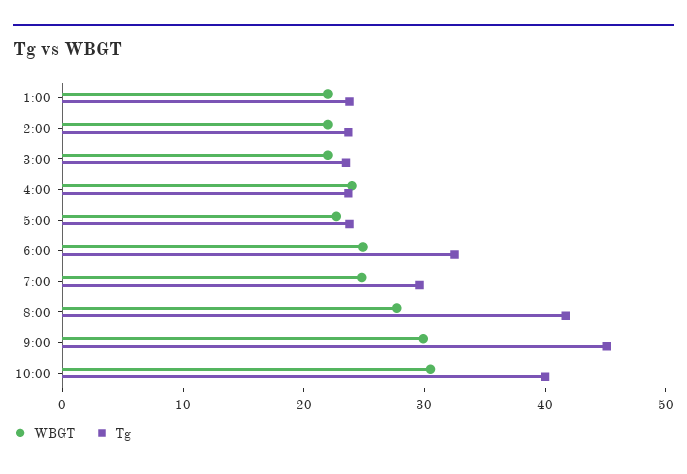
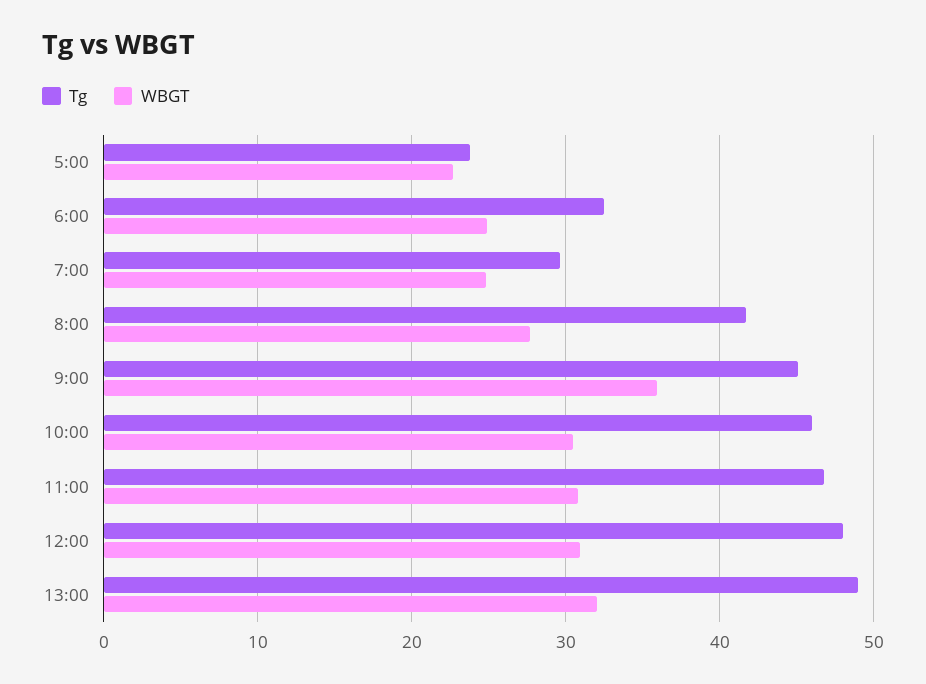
WBGT, 1:00: 22 -> none
Tg, 1:00: 24 -> none
WBGT, 2:00: 22 -> none
Tg, 2:00: 24 -> none
WBGT, 3:00: 22 -> none
Tg, 3:00: 24 -> none
WBGT, 4:00: 24 -> none
Tg, 4:00: 24 -> none
WBGT, 9:00: 30 -> 36
Tg, 10:00: 40 -> 46
Tg, 11:00: none -> 47
WBGT, 11:00: none -> 31
Tg, 12:00: none -> 48
WBGT, 12:00: none -> 31
Tg, 13:00: none -> 49
WBGT, 13:00: none -> 32

